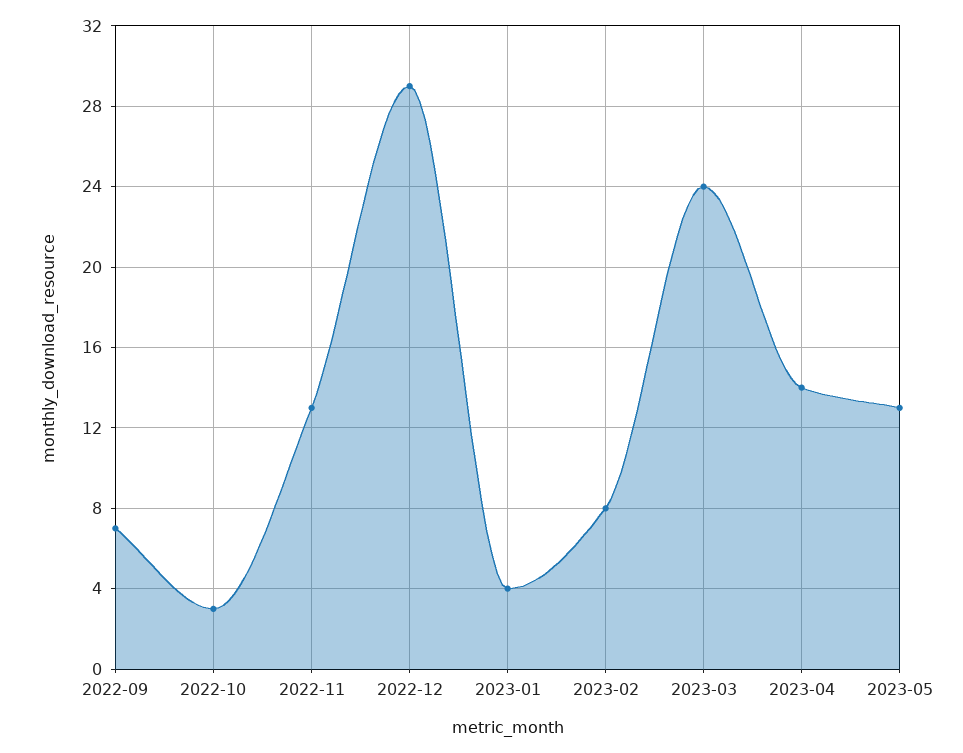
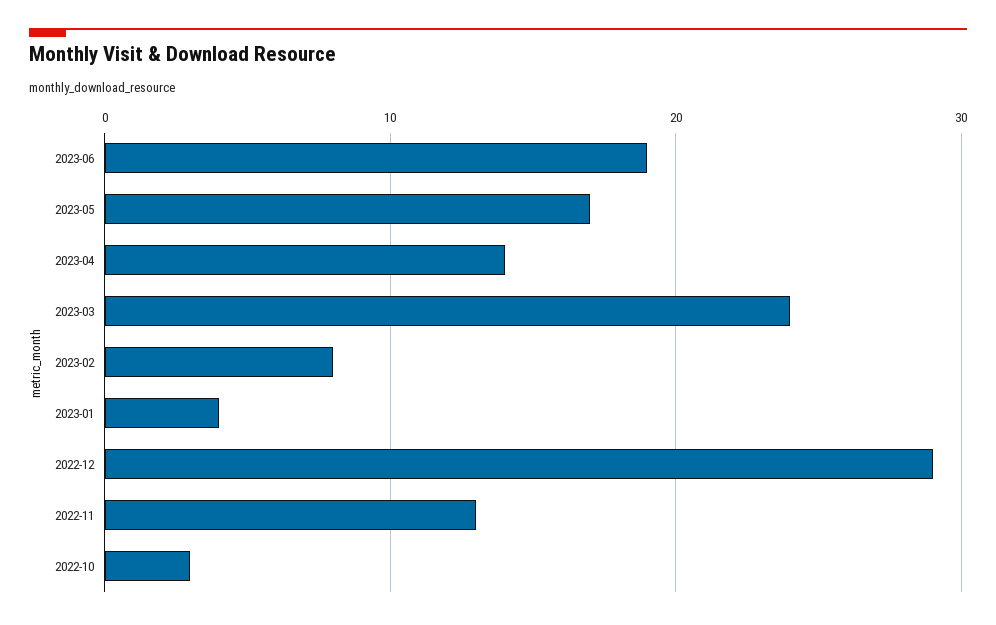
2022-09: 7 -> none
2023-05: 13 -> 17
2023-06: none -> 19

